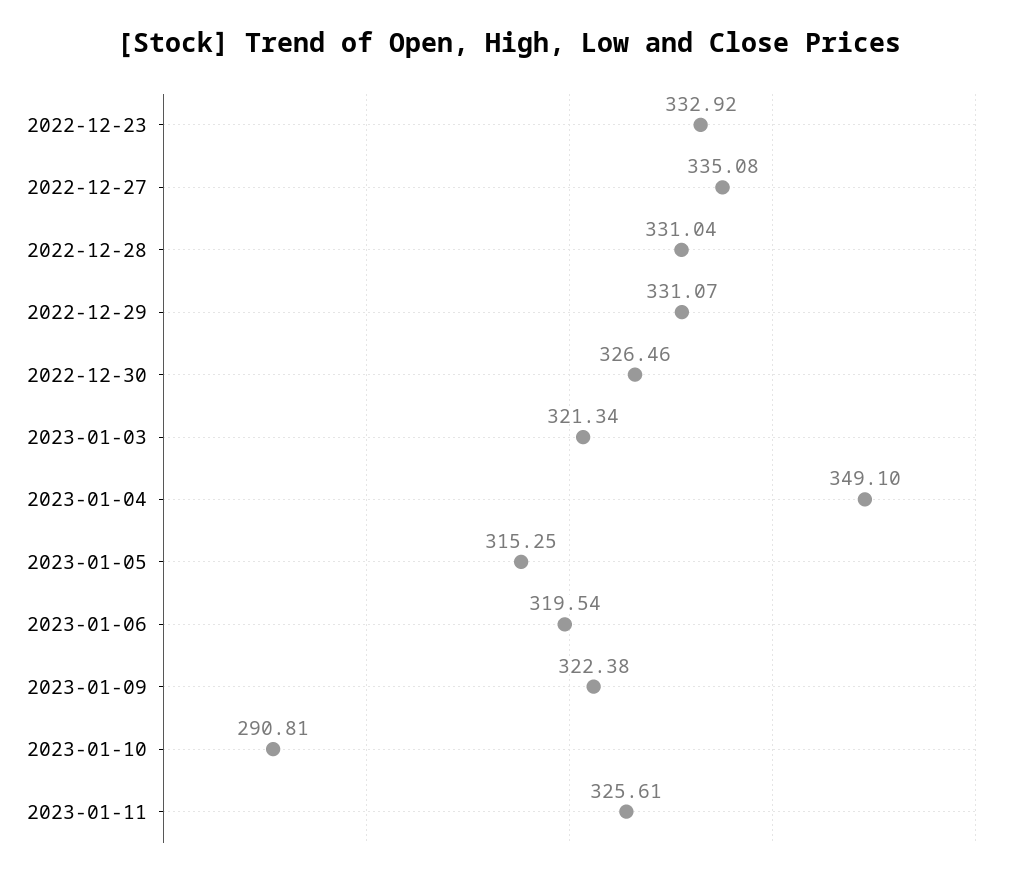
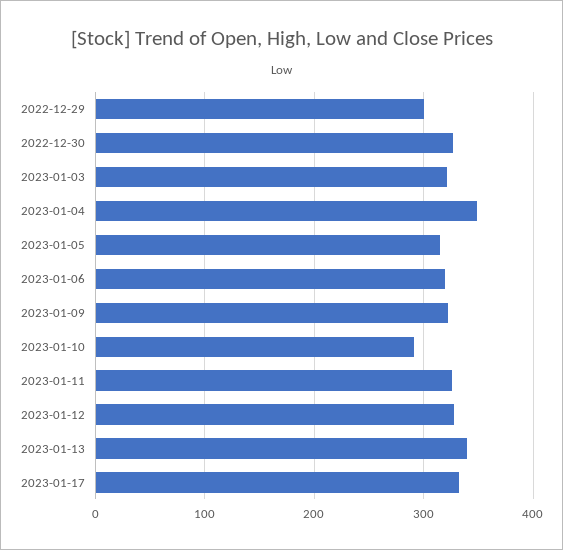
2022-12-23: 332.92 -> none
2022-12-27: 335.08 -> none
2022-12-28: 331.04 -> none
2022-12-29: 331.07 -> 300
2023-01-12: none -> 330
2023-01-13: none -> 340
2023-01-17: none -> 330

